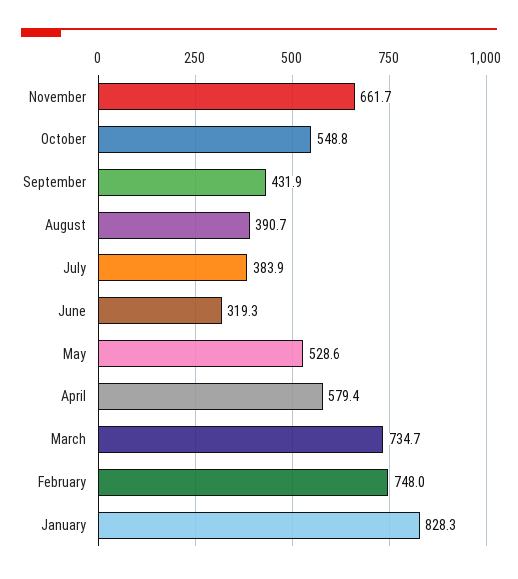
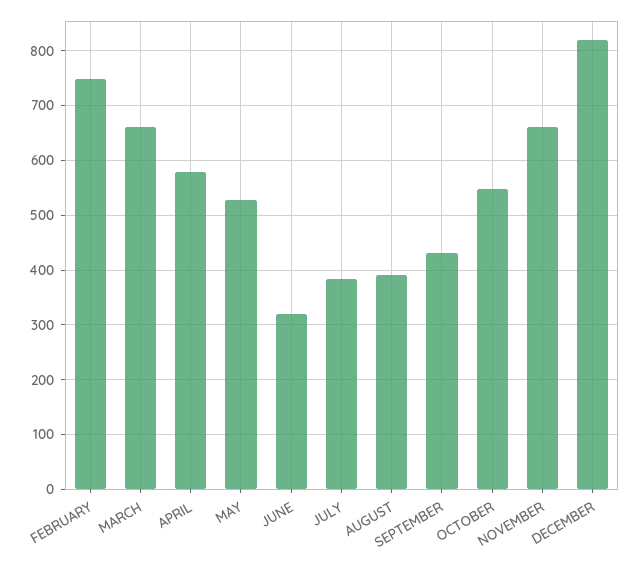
March: 734.7 -> 660
January: 828.3 -> none
DECEMBER: none -> 820

